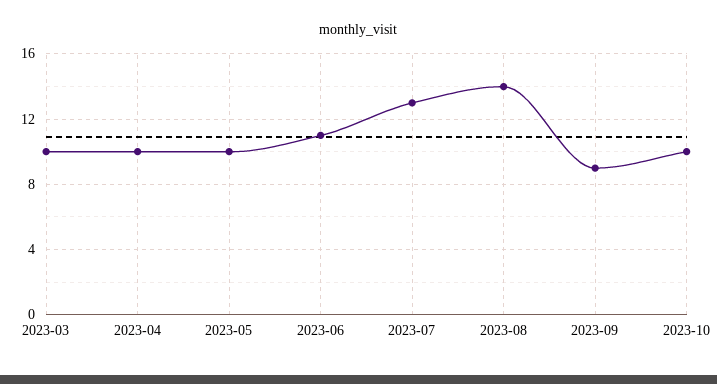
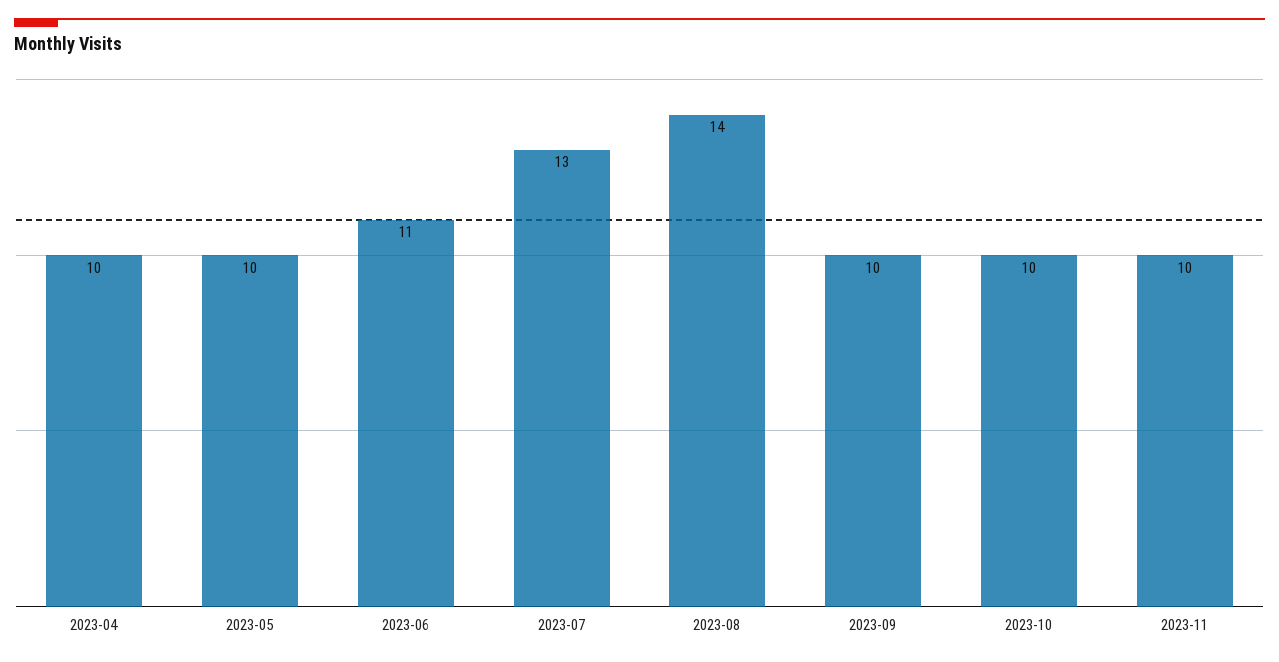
2023-03: 10 -> none
2023-09: 9 -> 10
2023-11: none -> 10

